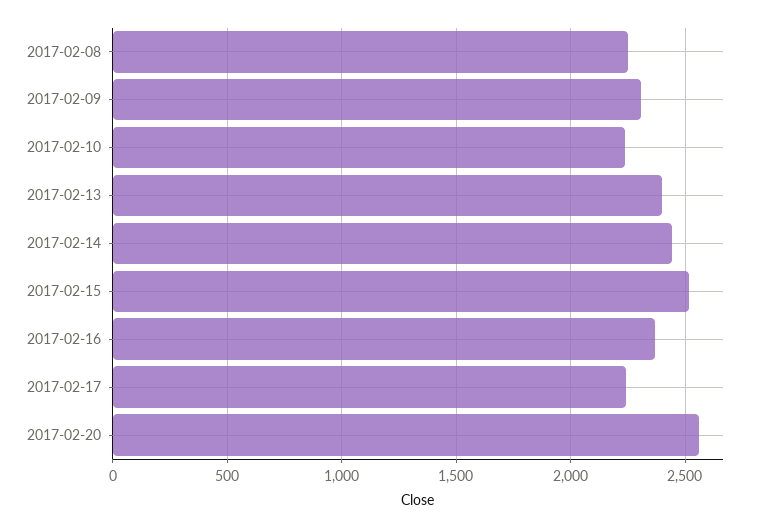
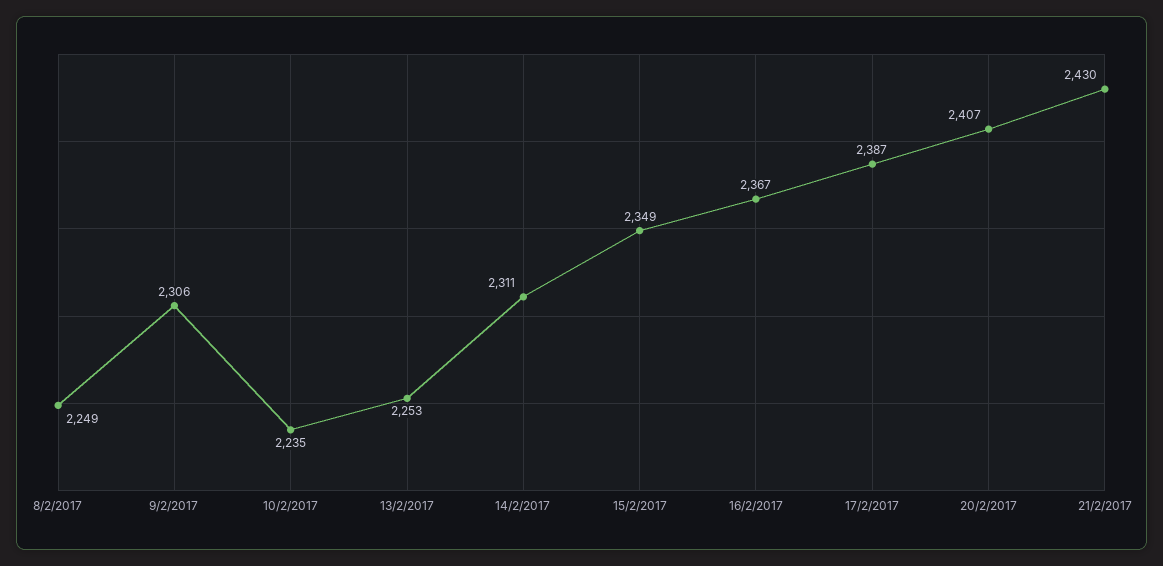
2017-02-13: 2400 -> 2253
2017-02-14: 2450 -> 2311
2017-02-15: 2500 -> 2349
2017-02-17: 2250 -> 2387
2017-02-20: 2550 -> 2407
21/2/2017: none -> 2430

